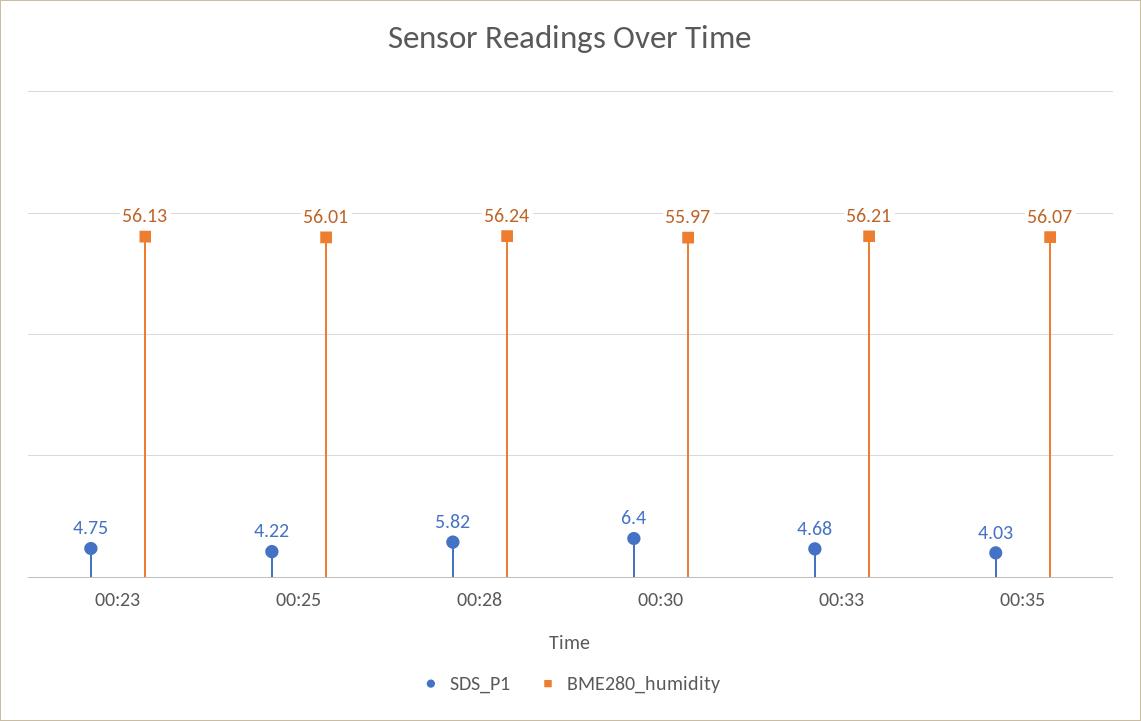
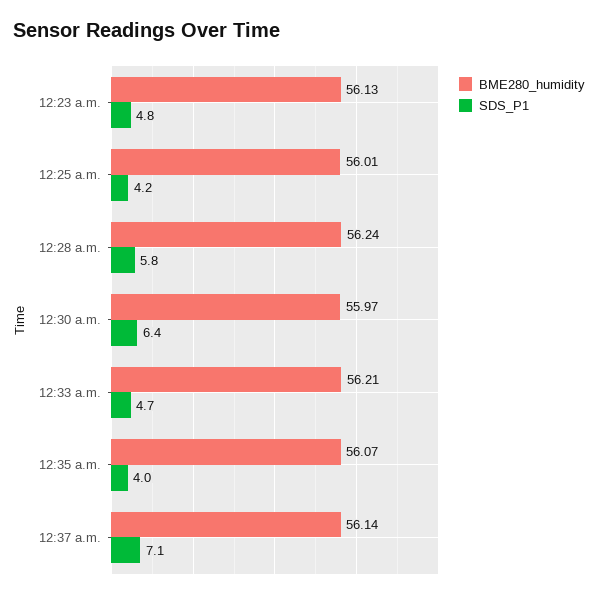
BME280_humidity, 12:37 a.m.: none -> 56.14
SDS_P1, 12:37 a.m.: none -> 7.1

